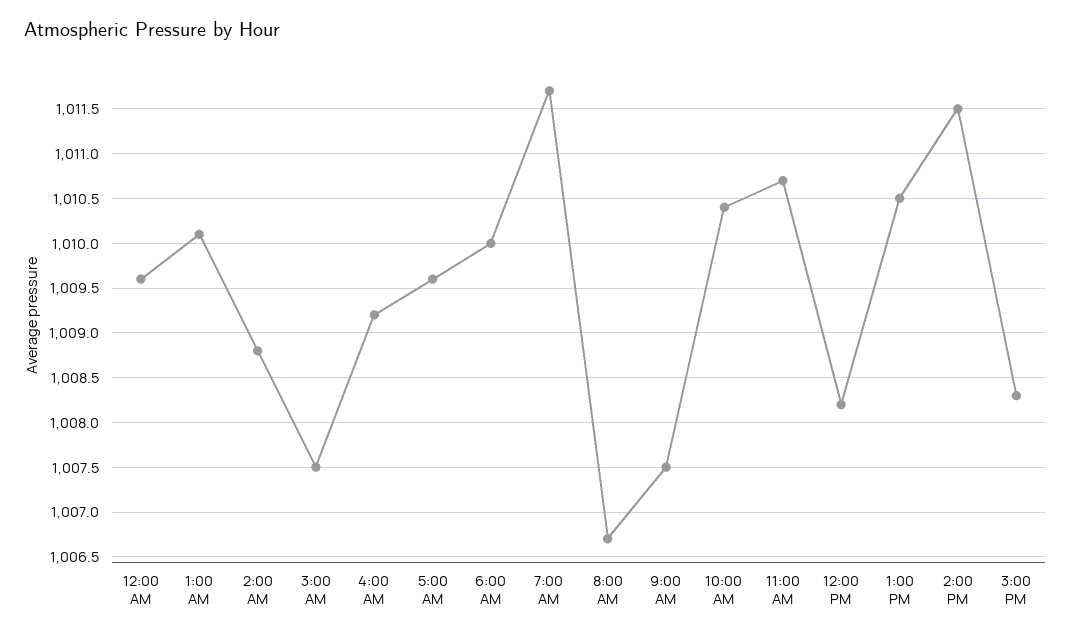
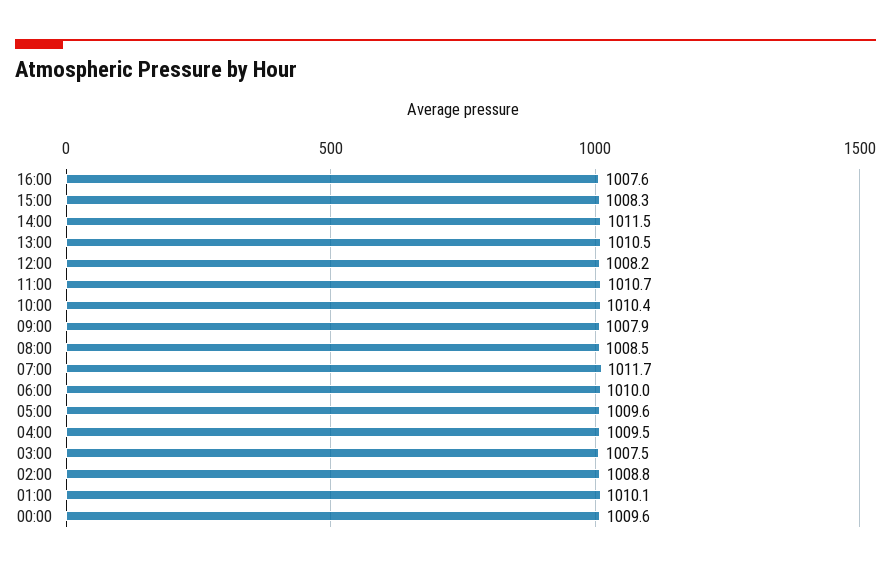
4:00 AM: 1009.2 -> 1009.5
8:00 AM: 1006.7 -> 1008.5
9:00 AM: 1007.5 -> 1007.9
16:00: none -> 1007.6

